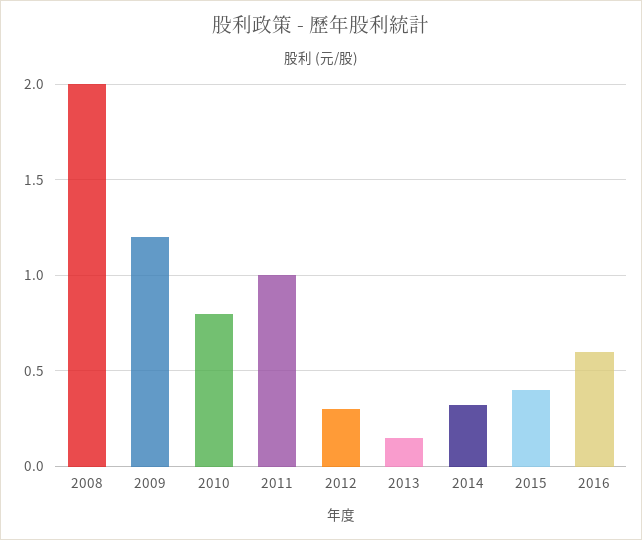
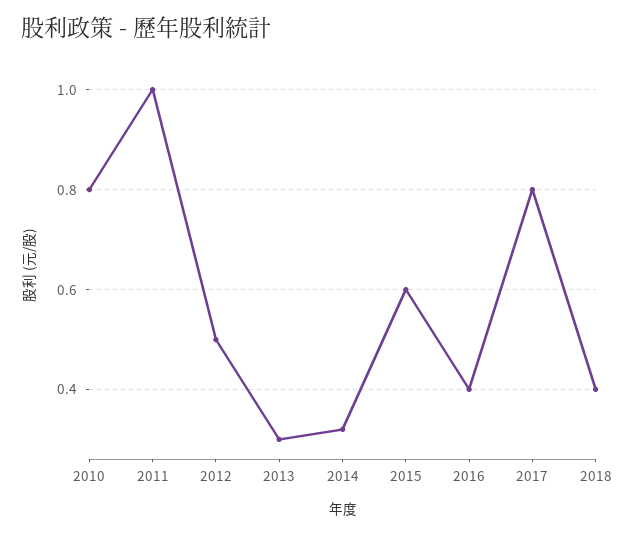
2008: 2 -> none
2009: 1.2 -> none
2012: 0.3 -> 0.5
2013: 0.15 -> 0.3
2015: 0.4 -> 0.6
2016: 0.6 -> 0.4
2017: none -> 0.8
2018: none -> 0.4

